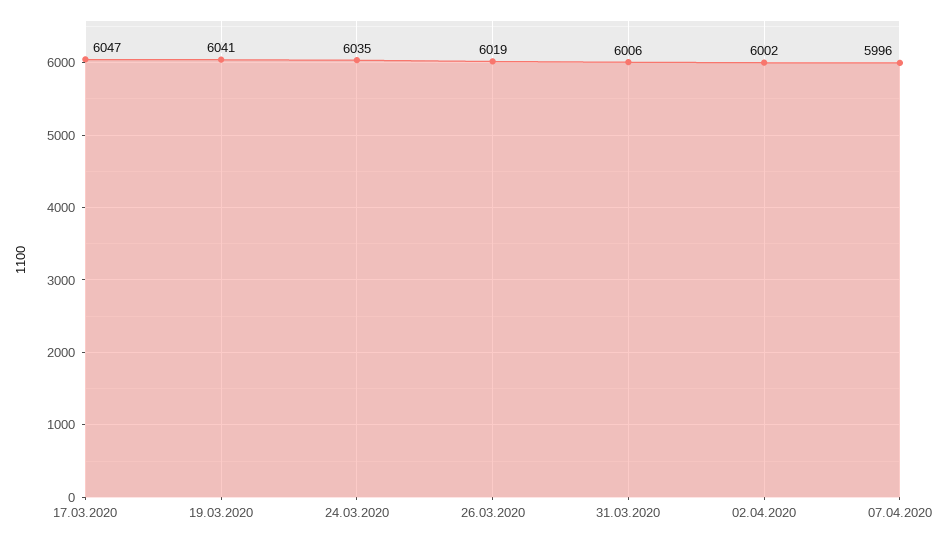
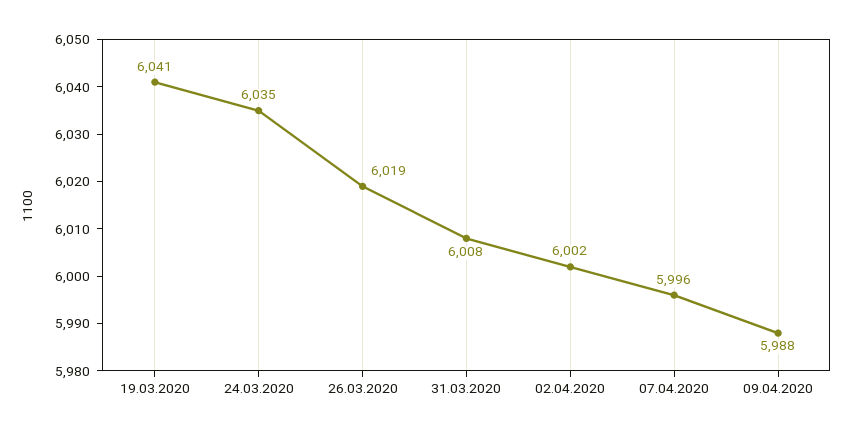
17.03.2020: 6047 -> none
31.03.2020: 6006 -> 6008
09.04.2020: none -> 5988

